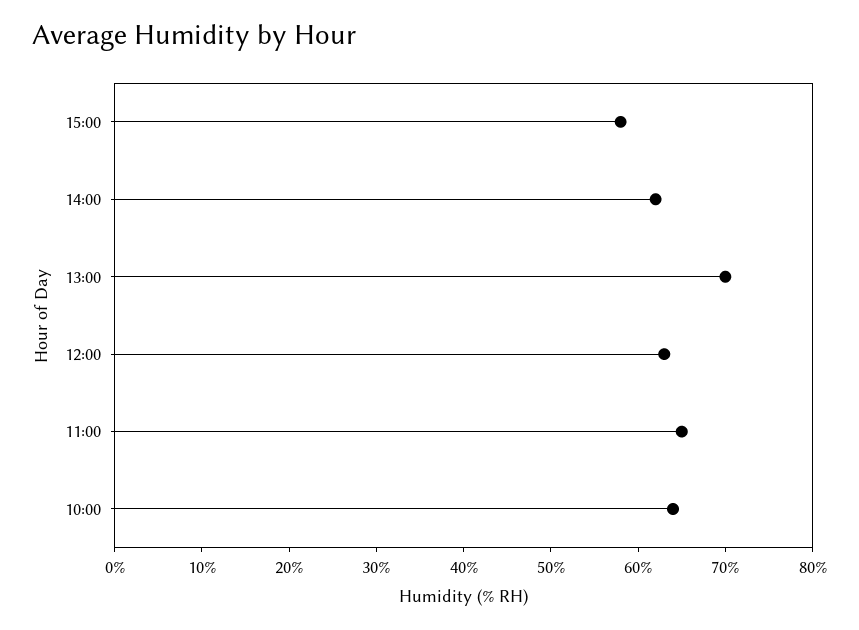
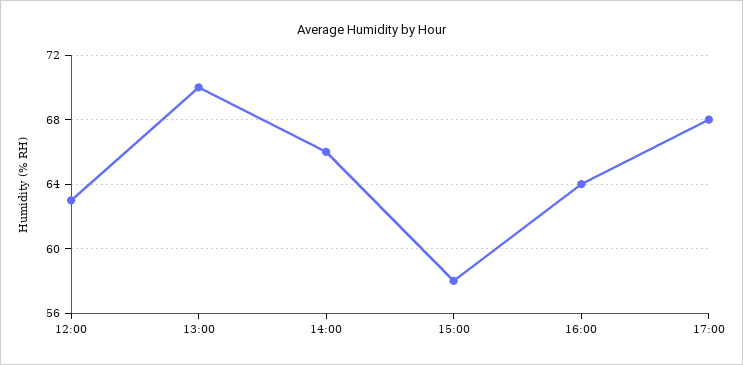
14:00: 62 -> 66
11:00: 65 -> none
10:00: 64 -> none
16:00: none -> 64
17:00: none -> 68

